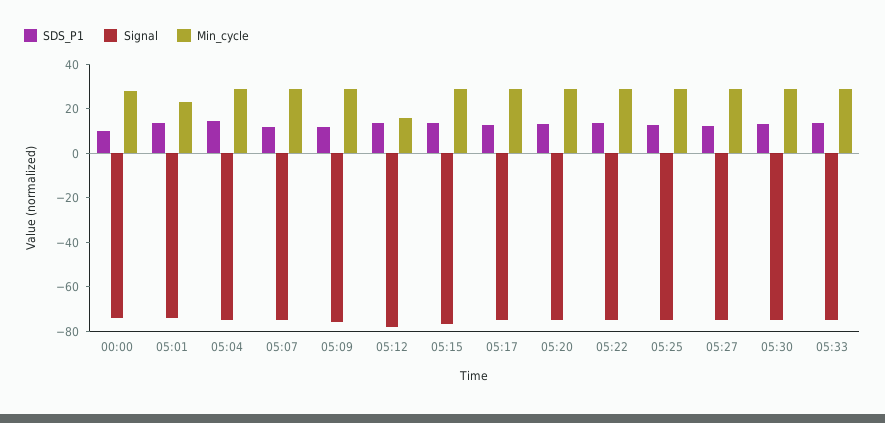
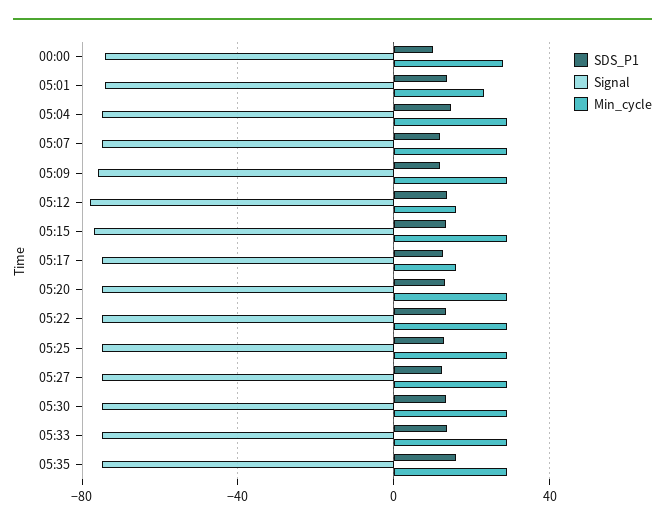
Min_cycle, 05:17: 30 -> 15
SDS_P1, 05:35: none -> 15
Signal, 05:35: none -> -75
Min_cycle, 05:35: none -> 30

